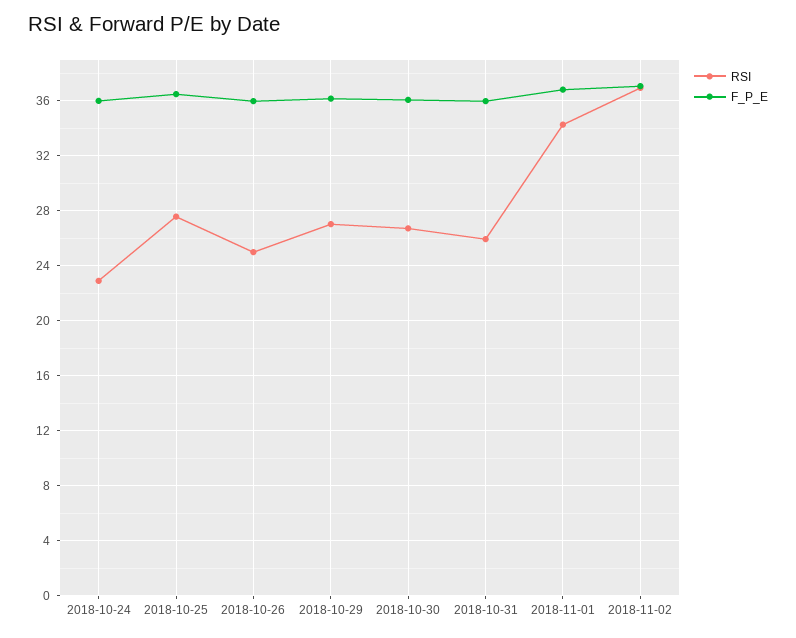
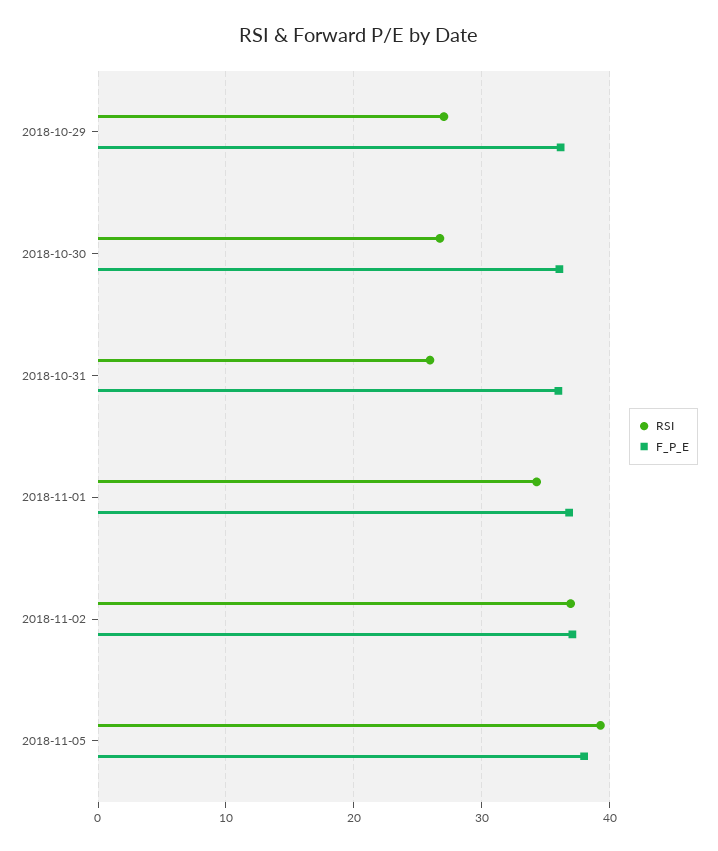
RSI, 2018-10-24: 23 -> none
F_P_E, 2018-10-24: 36 -> none
RSI, 2018-10-25: 27.5 -> none
F_P_E, 2018-10-25: 36.5 -> none
RSI, 2018-10-26: 25 -> none
F_P_E, 2018-10-26: 36 -> none
RSI, 2018-11-05: none -> 39
F_P_E, 2018-11-05: none -> 38

